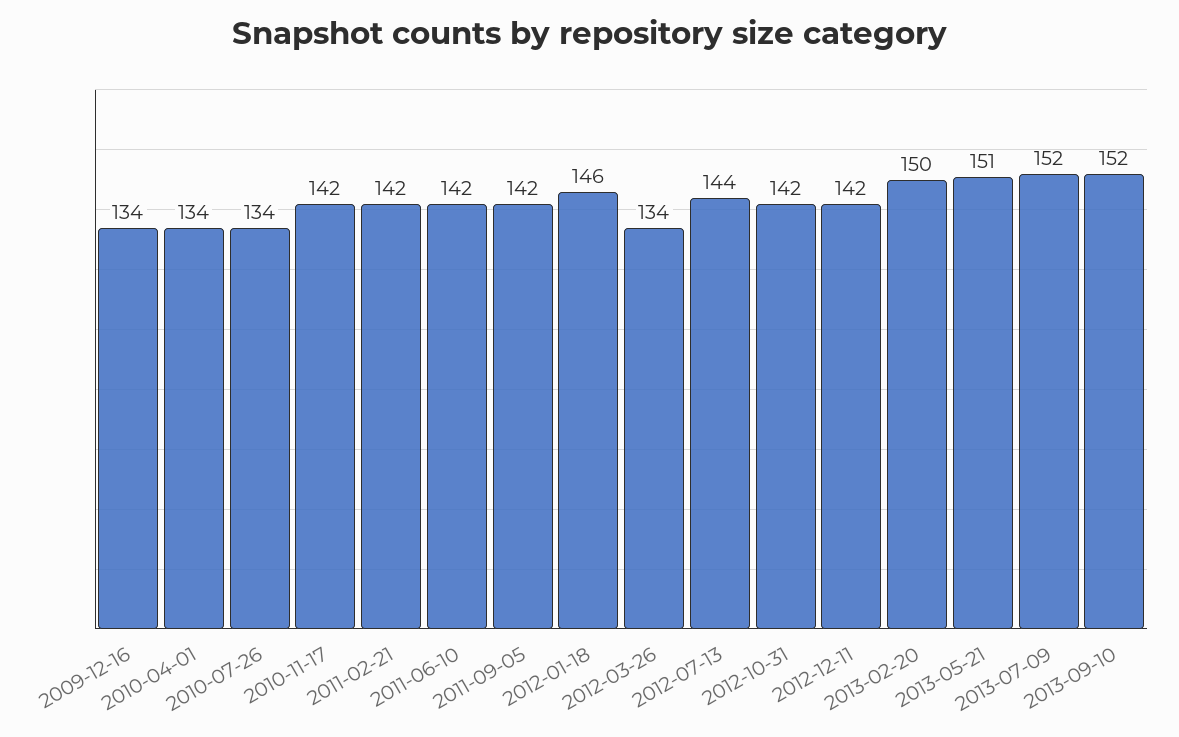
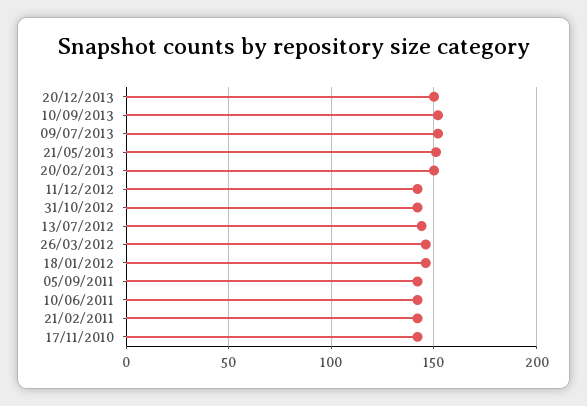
2009-12-16: 134 -> none
2010-04-01: 134 -> none
2010-07-26: 134 -> none
2012-03-26: 134 -> 145
20/12/2013: none -> 150

